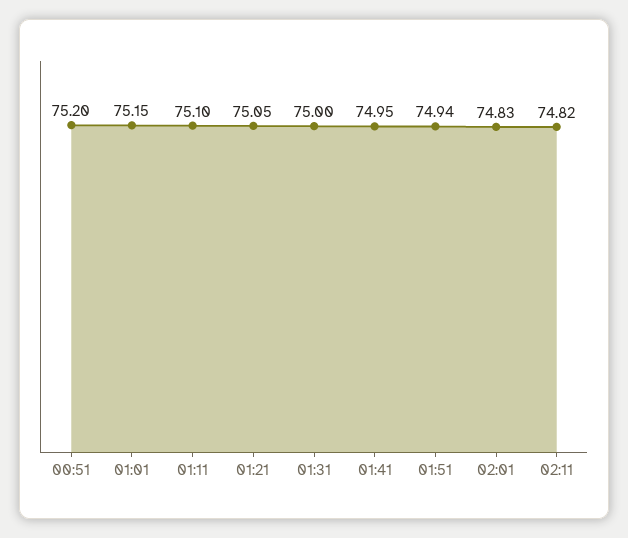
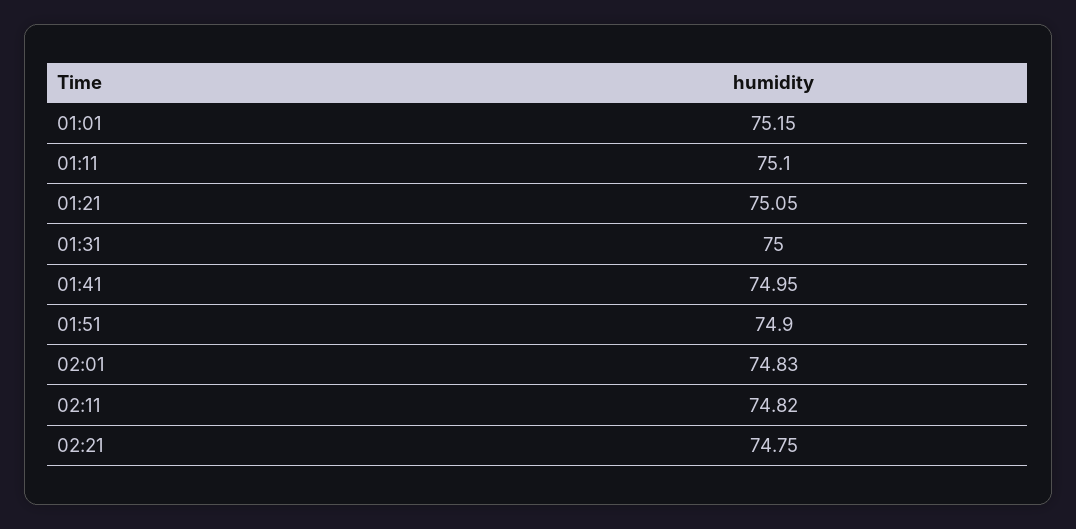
00:51: 75.2 -> none
01:51: 74.94 -> 74.9
02:21: none -> 74.75

